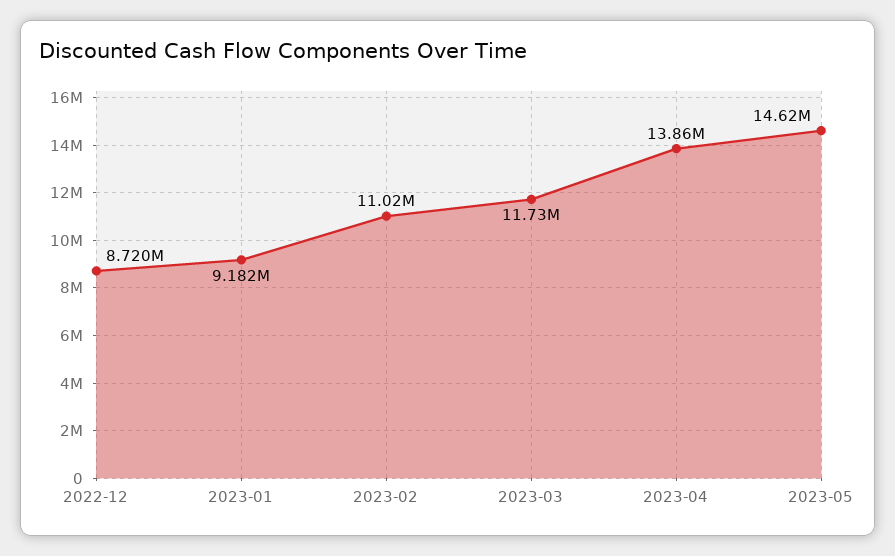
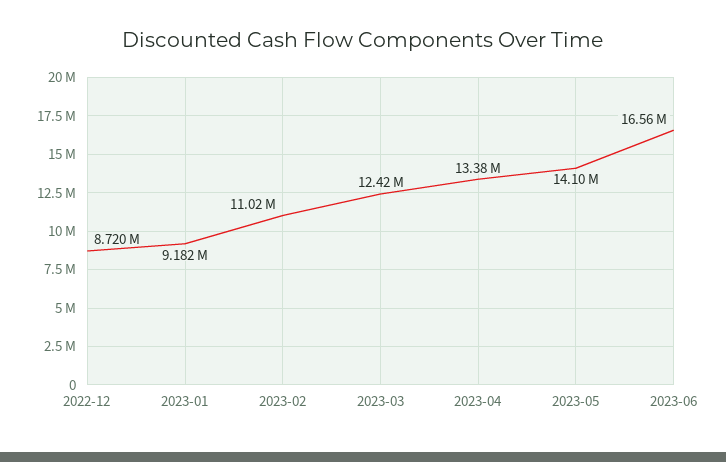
2023-03: 11730000 -> 12420000
2023-04: 13860000 -> 13380000
2023-05: 14620000 -> 14100000
2023-06: none -> 16560000

